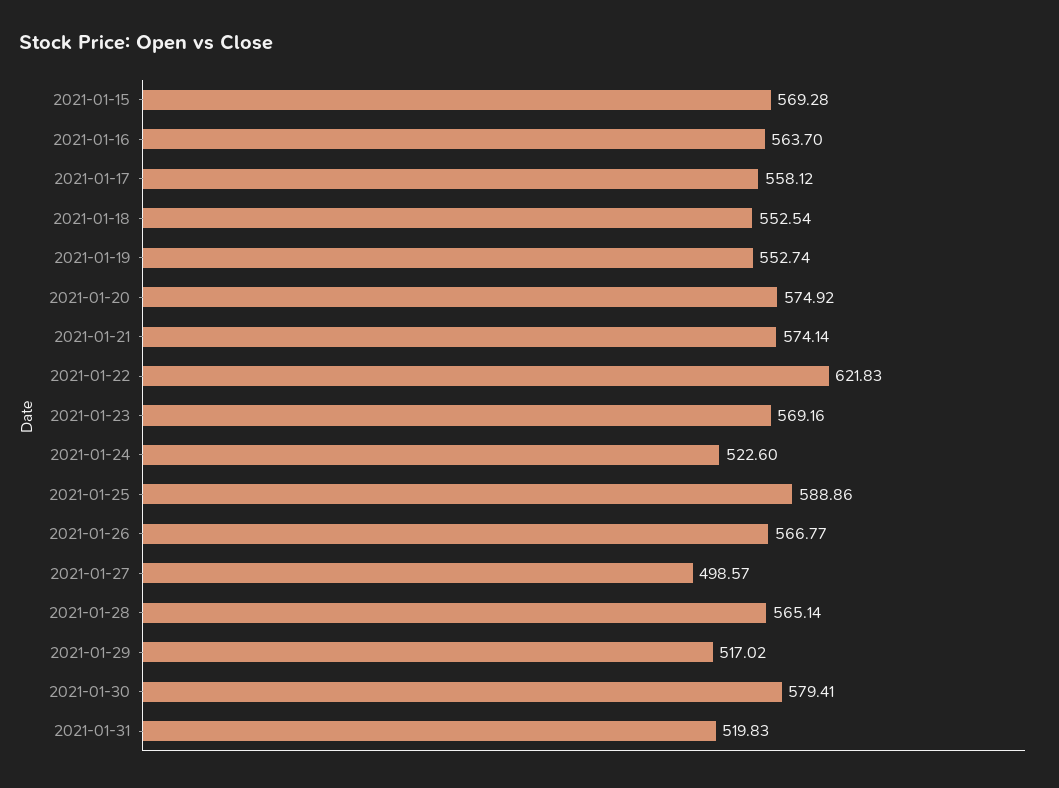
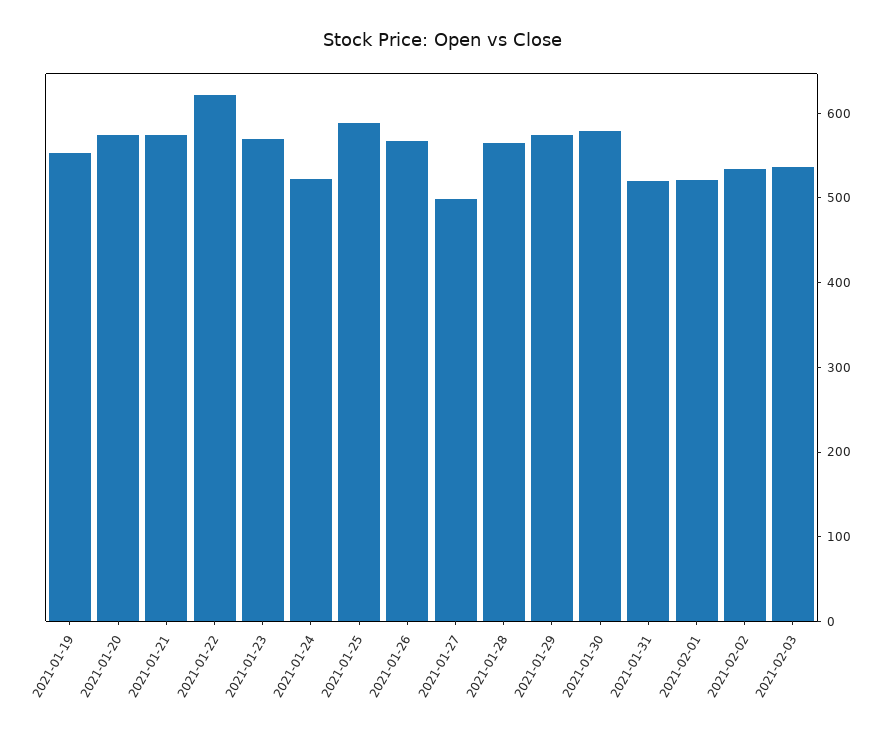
2021-01-15: 569.28 -> none
2021-01-16: 563.7 -> none
2021-01-17: 558.12 -> none
2021-01-18: 552.54 -> none
2021-01-29: 517.02 -> 580
2021-02-01: none -> 520
2021-02-02: none -> 540
2021-02-03: none -> 540

